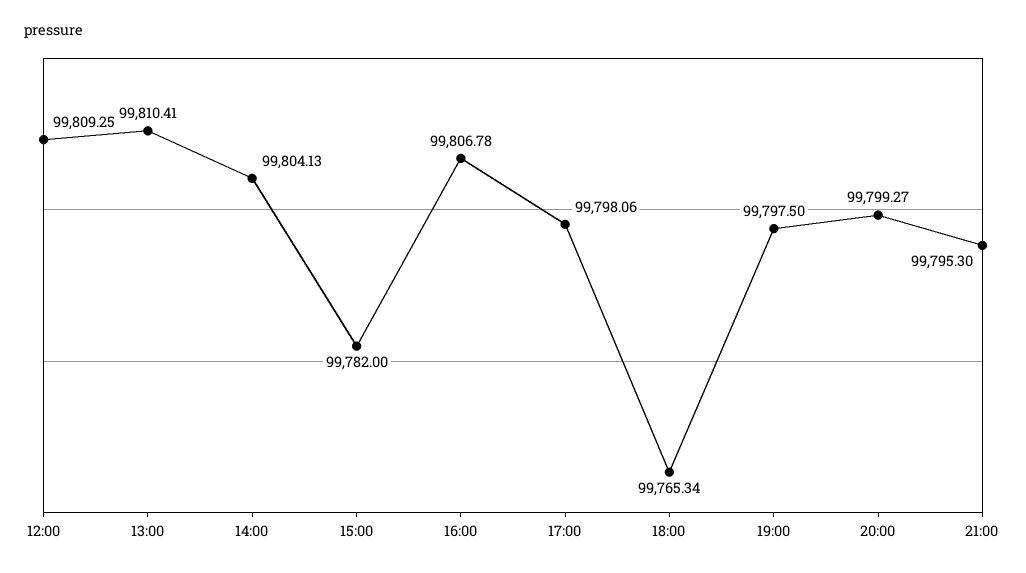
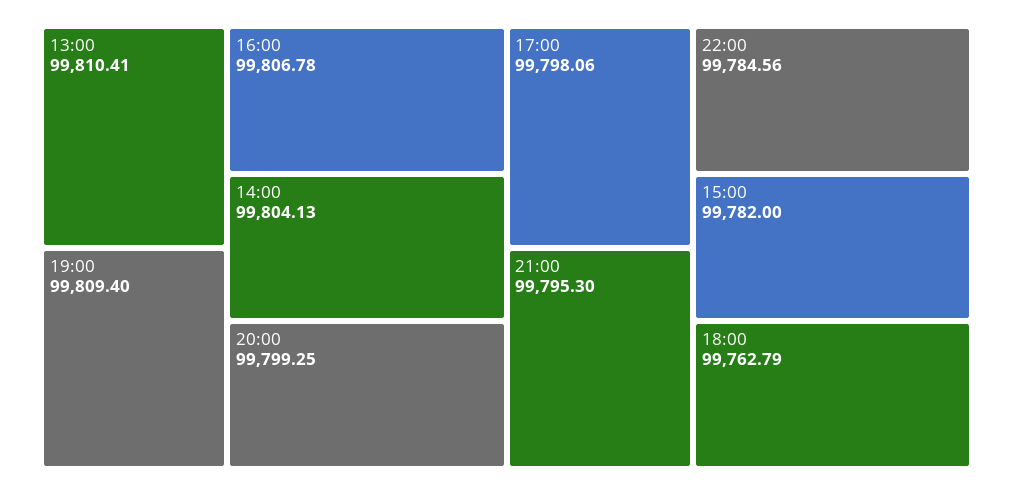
12:00: 99809.25 -> none
18:00: 99765.34 -> 99762.79
19:00: 99797.5 -> 99809.4
20:00: 99799.27 -> 99799.25
22:00: none -> 99784.56

